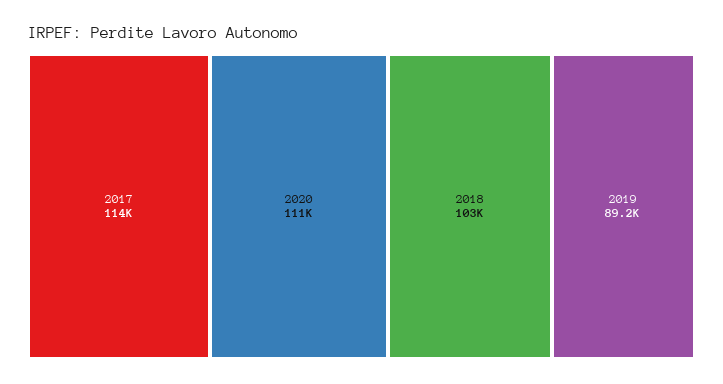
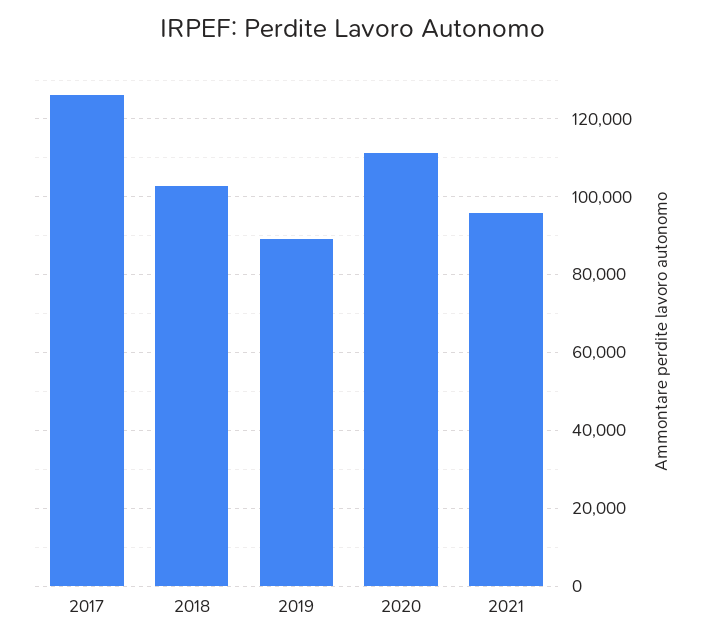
2017: 114000 -> 126000
2021: none -> 96000

